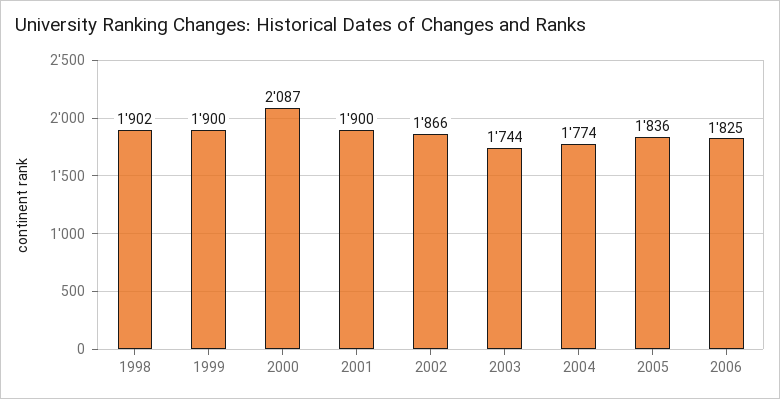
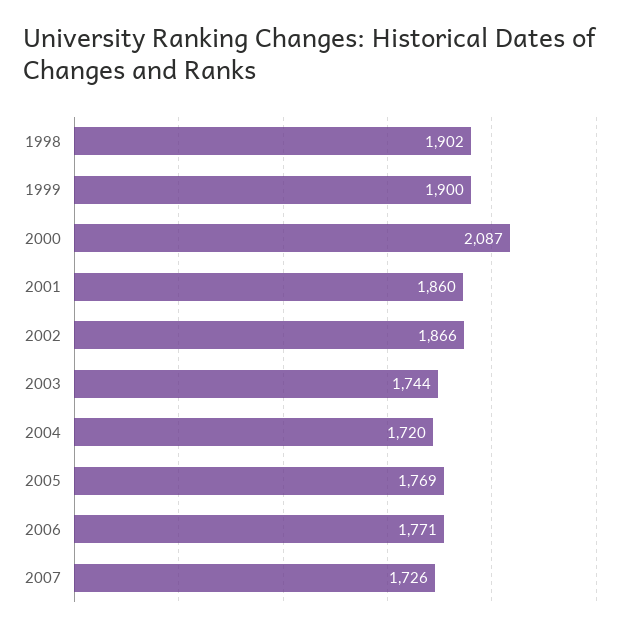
2001: 1900 -> 1860
2004: 1774 -> 1720
2005: 1836 -> 1769
2006: 1825 -> 1771
2007: none -> 1726

